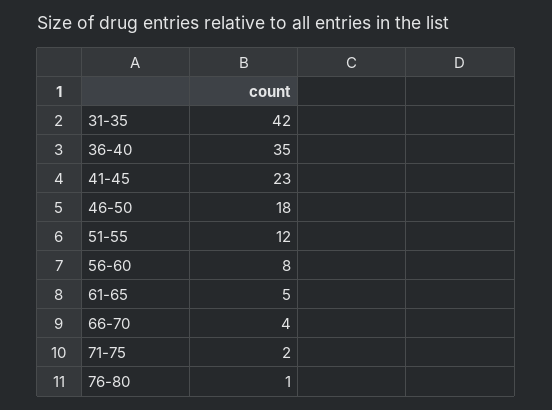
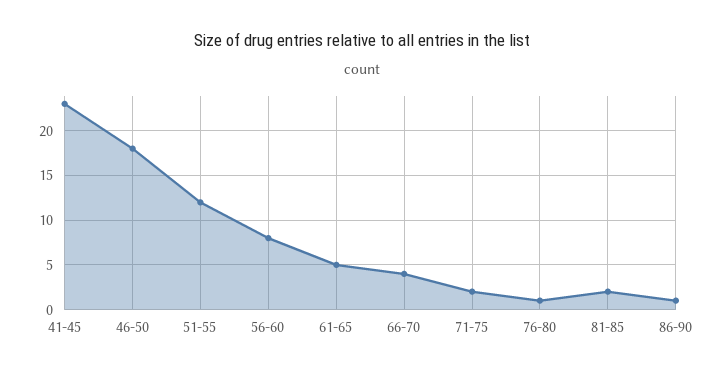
31-35: 42 -> none
36-40: 35 -> none
81-85: none -> 2
86-90: none -> 1

